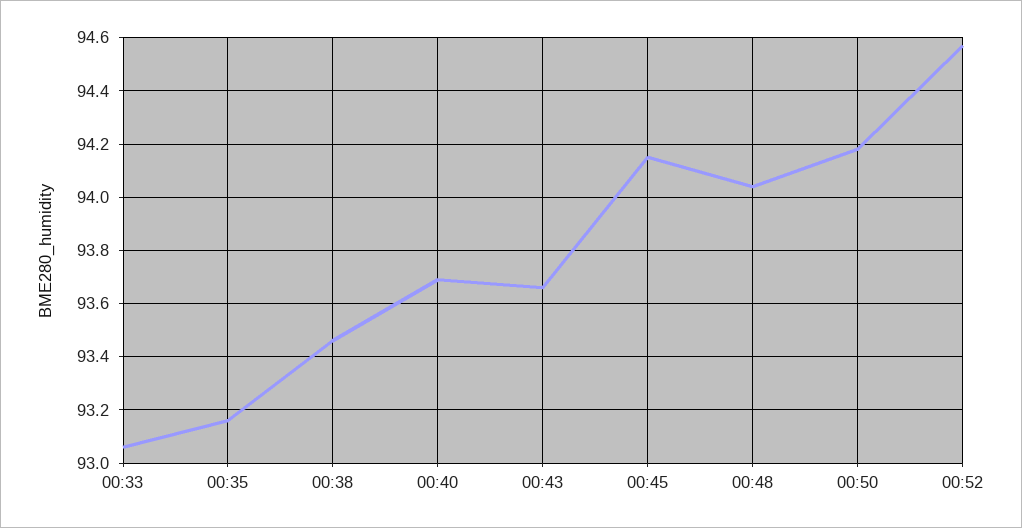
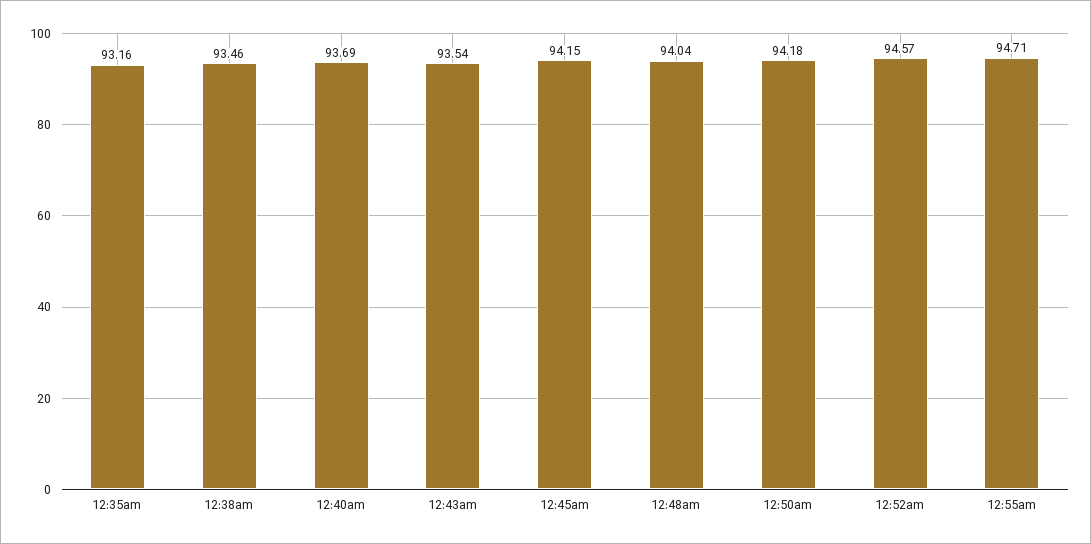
00:33: 93.05 -> none
00:43: 93.65 -> 93.54
12:55am: none -> 94.71

